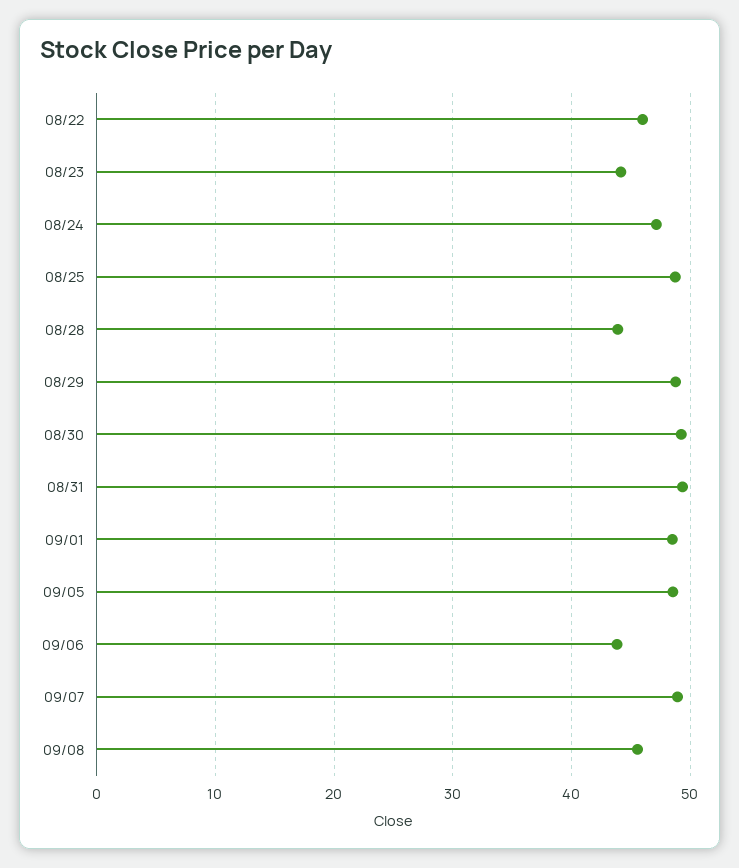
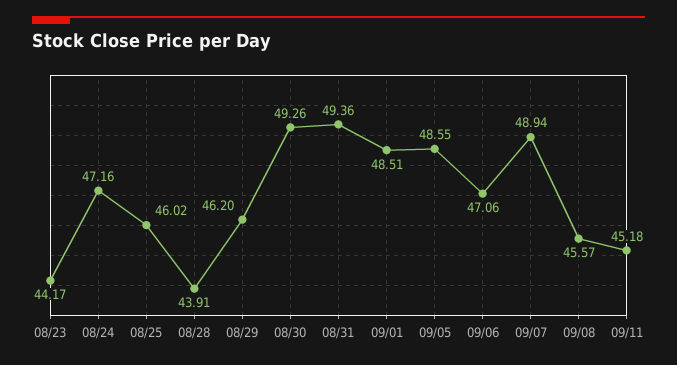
08/22: 46 -> none
08/25: 49 -> 46.02
08/29: 49 -> 46.2
09/06: 44 -> 47.06
09/11: none -> 45.18

